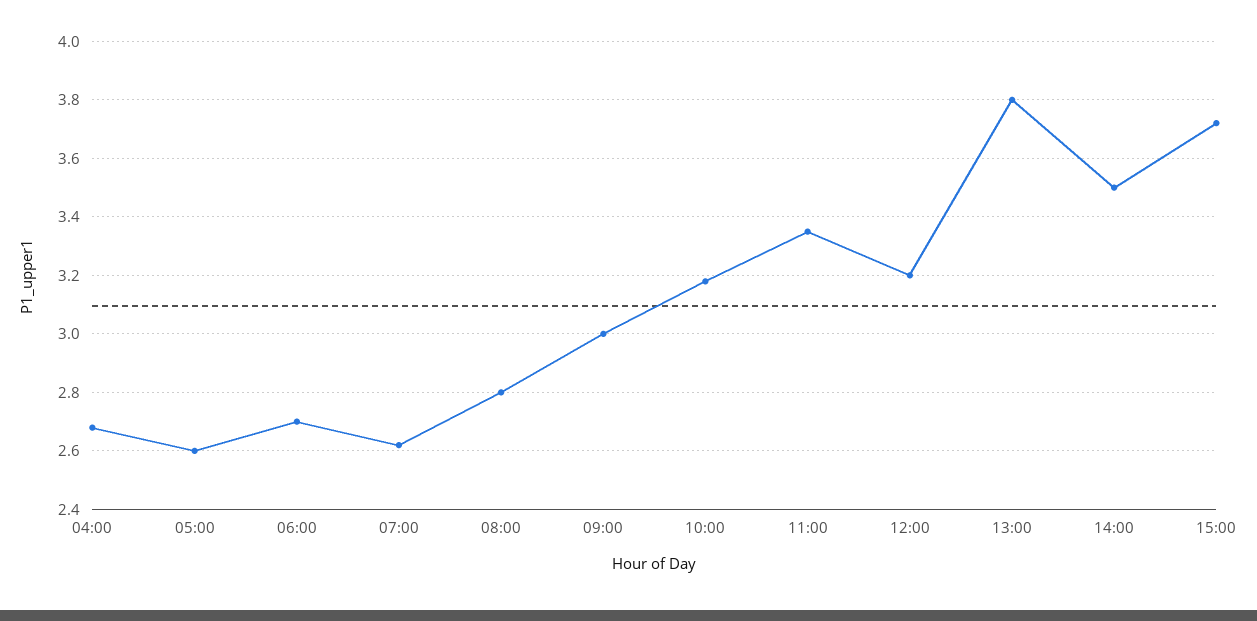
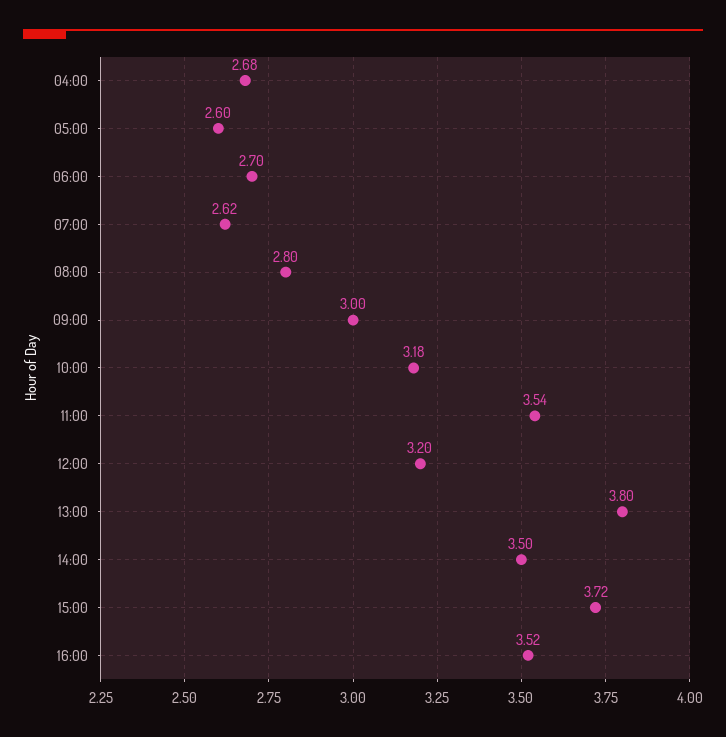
11:00: 3.35 -> 3.54
16:00: none -> 3.52

